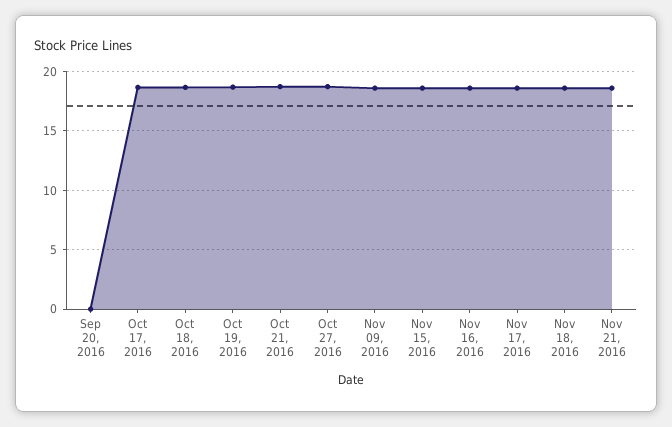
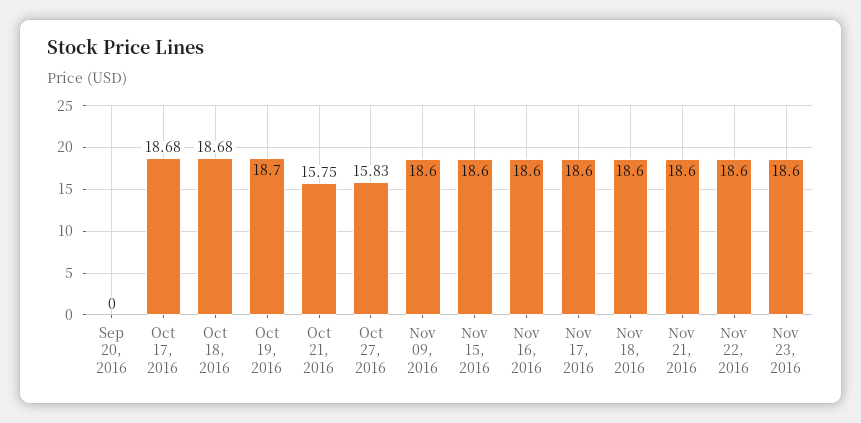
Oct 21, 2016: 19 -> 15.75
Oct 27, 2016: 19 -> 15.83
Nov 22, 2016: none -> 18.6
Nov 23, 2016: none -> 18.6

